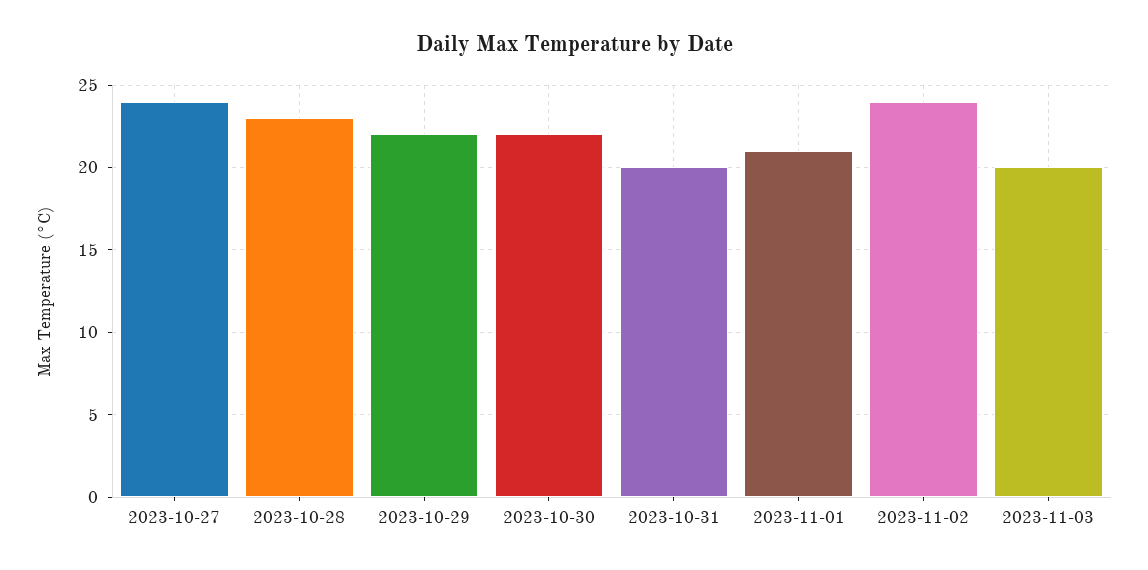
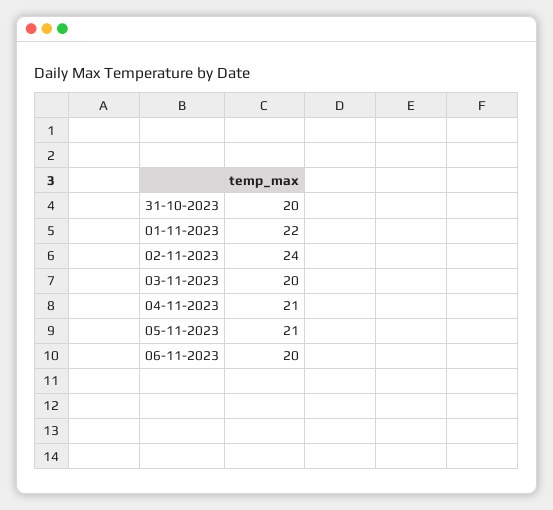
2023-10-27: 24 -> none
2023-10-28: 23 -> none
2023-10-29: 22 -> none
2023-10-30: 22 -> none
2023-11-01: 21 -> 22
04-11-2023: none -> 21
05-11-2023: none -> 21
06-11-2023: none -> 20

